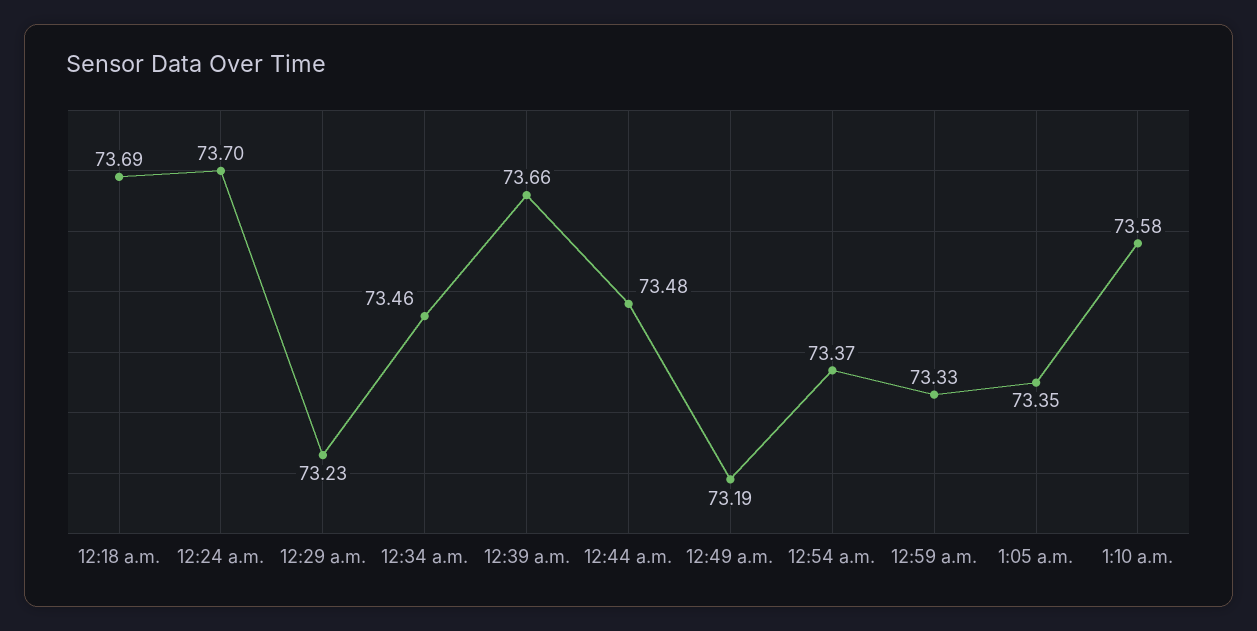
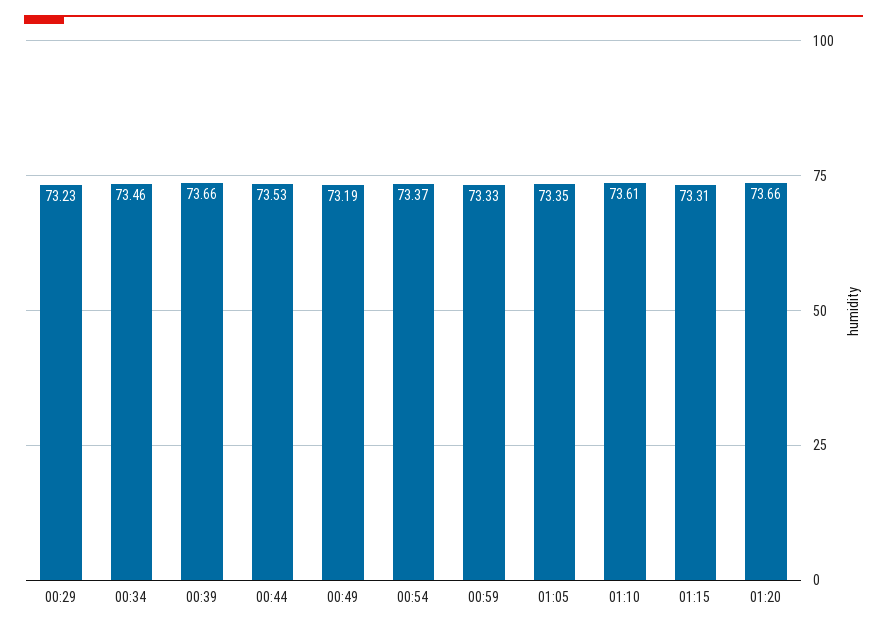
12:18 a.m.: 73.69 -> none
12:24 a.m.: 73.7 -> none
12:44 a.m.: 73.48 -> 73.53
1:10 a.m.: 73.58 -> 73.61
01:15: none -> 73.31
01:20: none -> 73.66

